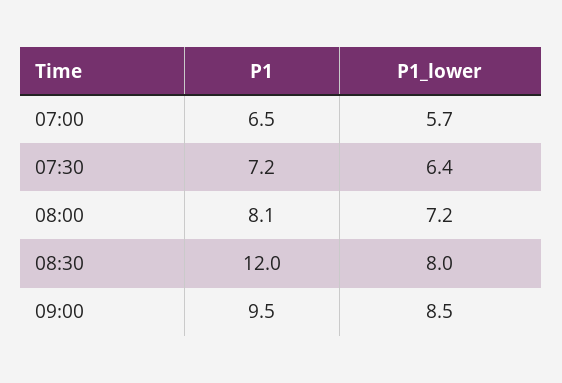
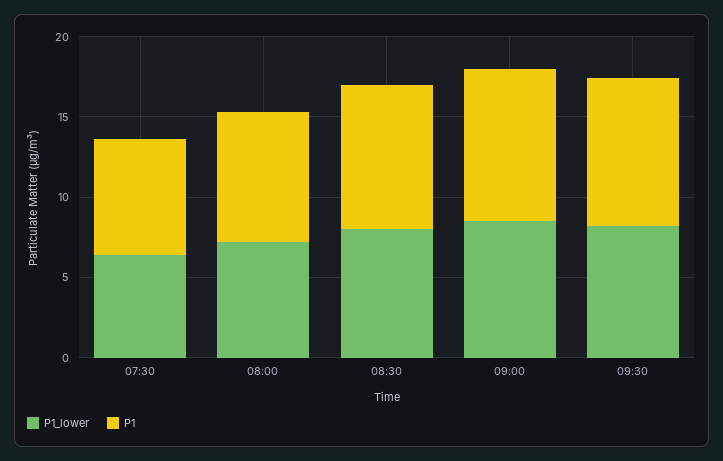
P1, 07:00: 6.5 -> none
P1_lower, 07:00: 5.7 -> none
P1, 08:30: 12 -> 9
P1_lower, 09:30: none -> 8
P1, 09:30: none -> 9

